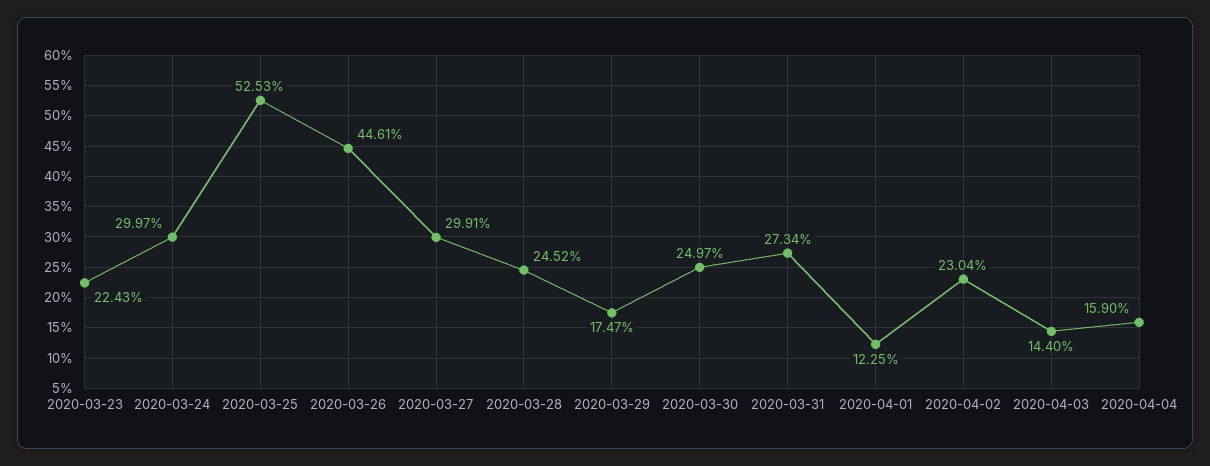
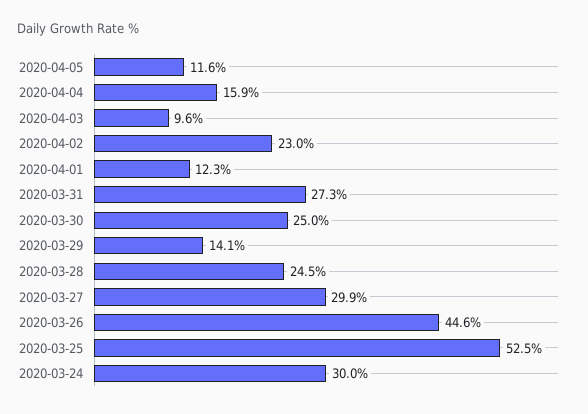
2020-03-23: 22.43 -> none
2020-03-29: 17.47 -> 14.1
2020-04-03: 14.4 -> 9.6
2020-04-05: none -> 11.6

